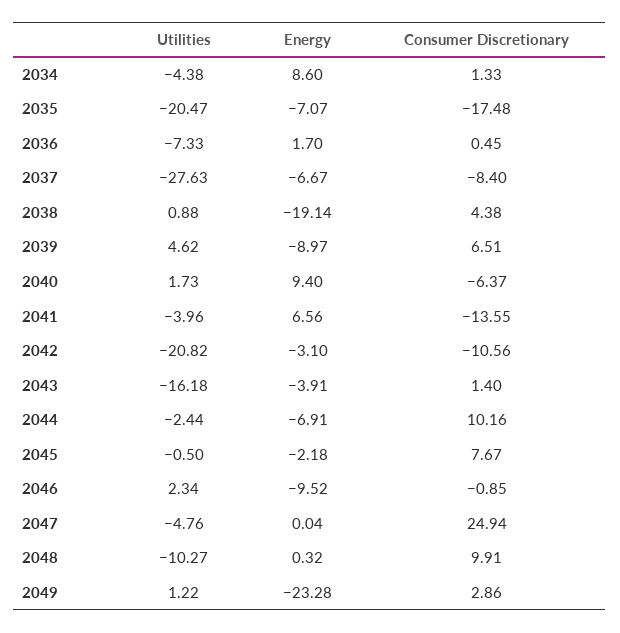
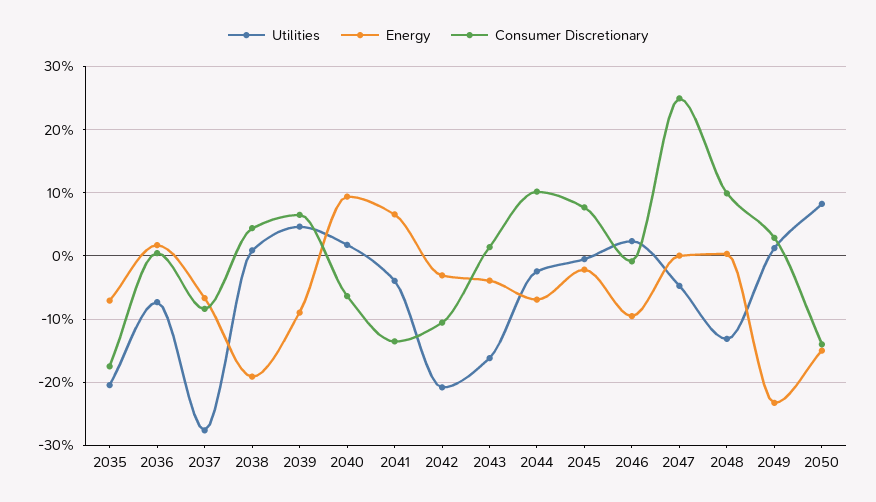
Utilities, 2034: -4.38 -> none
Energy, 2034: 8.6 -> none
Consumer Discretionary, 2034: 1.33 -> none
Utilities, 2048: -10.27 -> -13
Utilities, 2050: none -> 8
Energy, 2050: none -> -15
Consumer Discretionary, 2050: none -> -14

